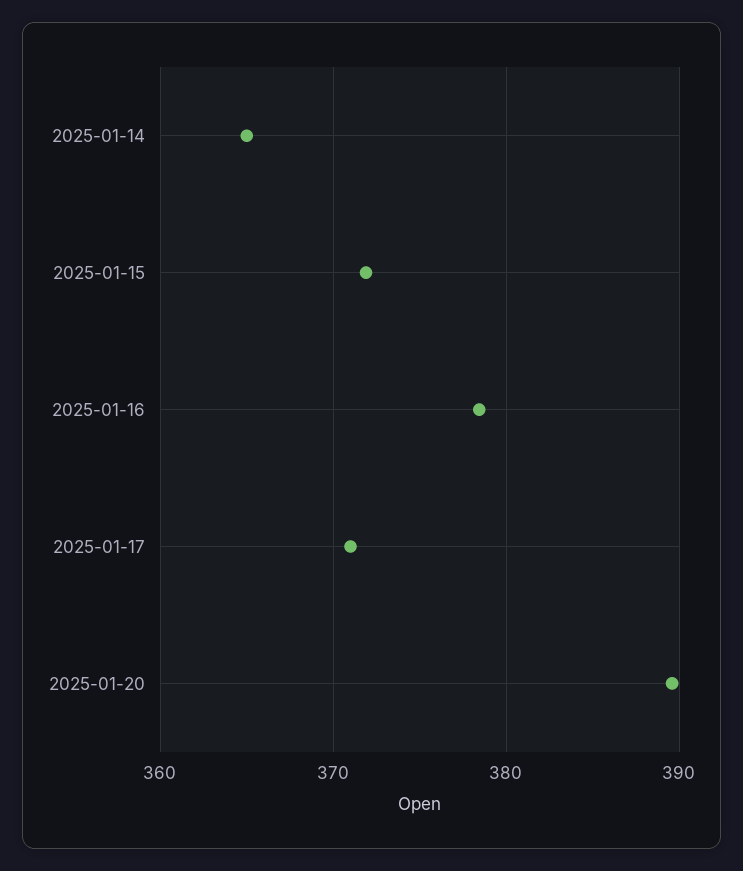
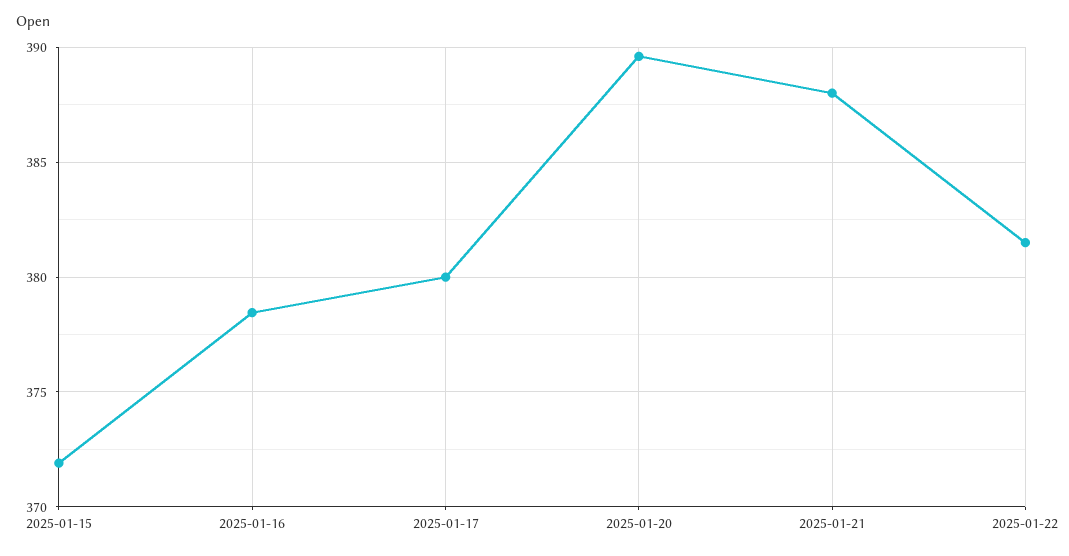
2025-01-14: 365 -> none
2025-01-17: 371 -> 380
2025-01-21: none -> 388
2025-01-22: none -> 381.5

